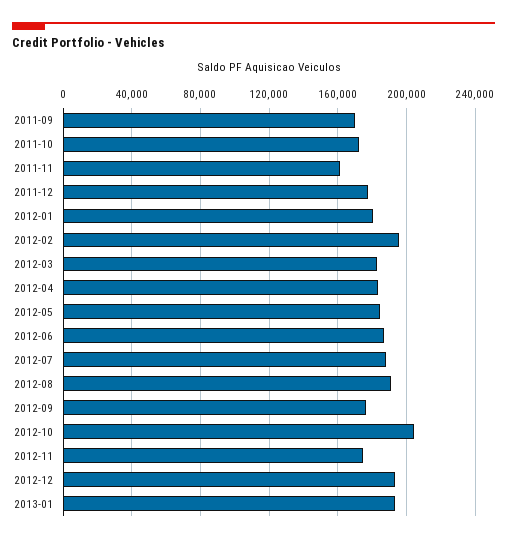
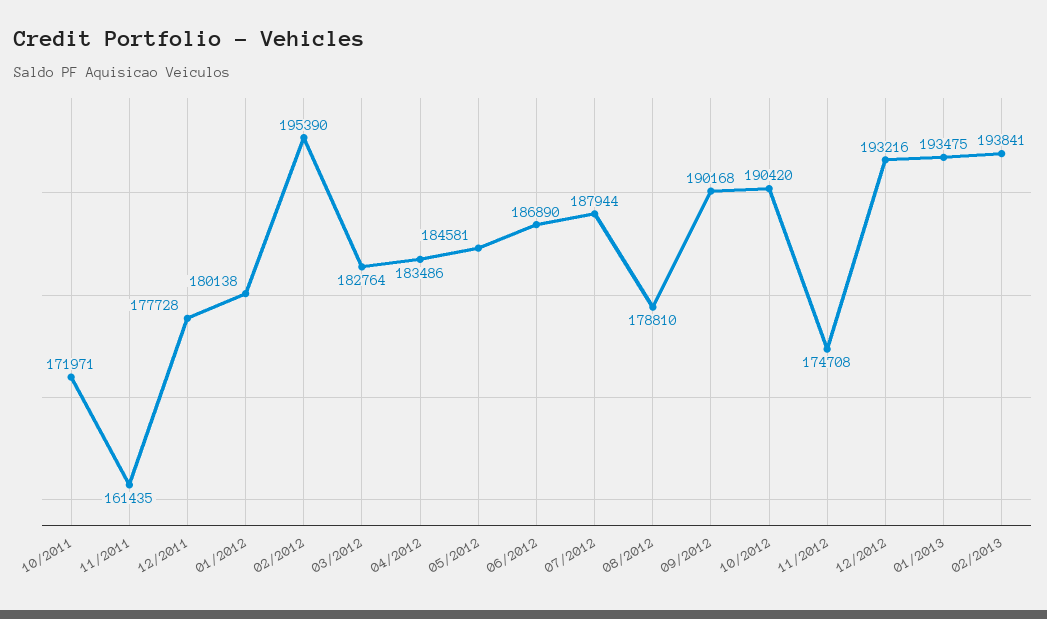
2011-09: 170000 -> none
2012-08: 190000 -> 178810
2012-09: 175000 -> 190168
2012-10: 205000 -> 190420
02/2013: none -> 193841

